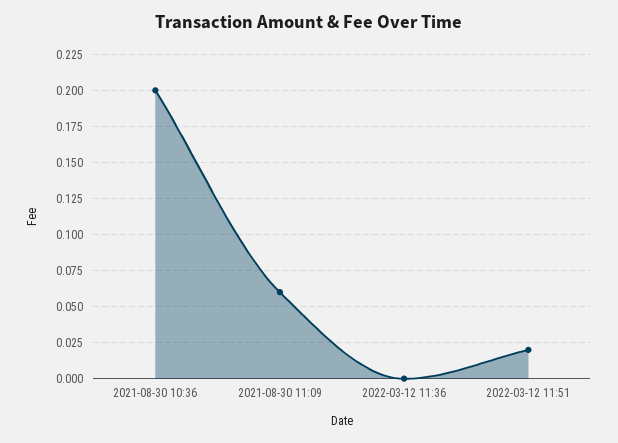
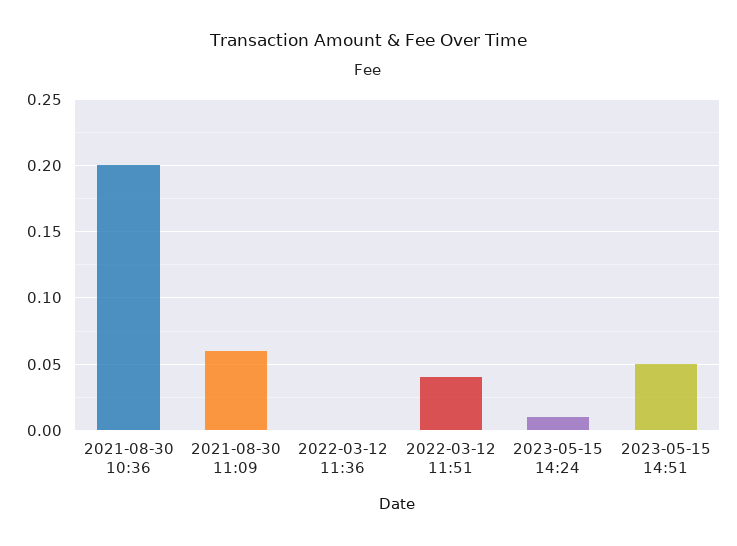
2022-03-12 11:51: 0.02 -> 0.04
2023-05-15 14:24: none -> 0.01
2023-05-15 14:51: none -> 0.05

